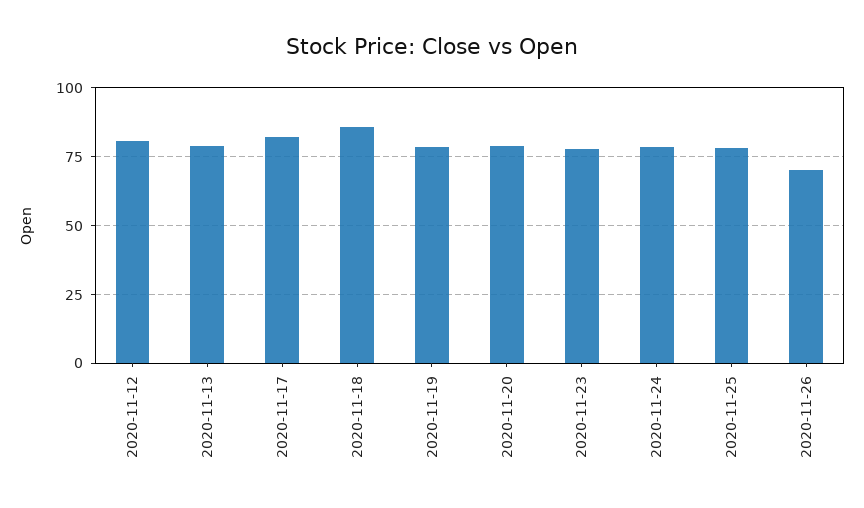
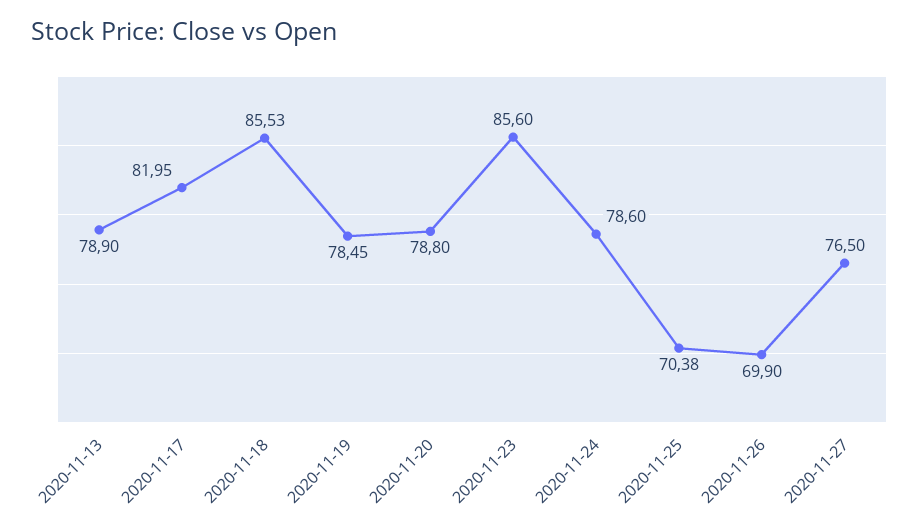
2020-11-12: 80 -> none
2020-11-23: 77.5 -> 85.6
2020-11-25: 77.5 -> 70.38
2020-11-27: none -> 76.5

